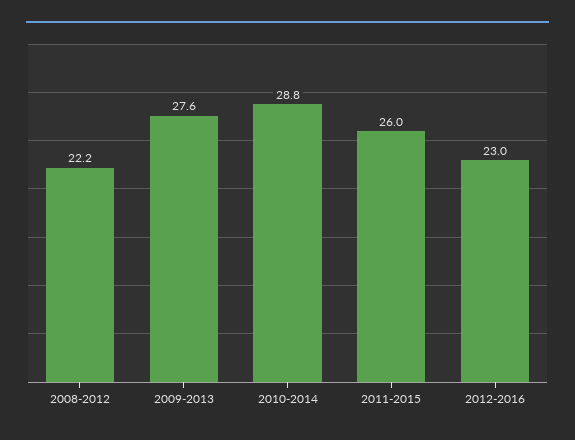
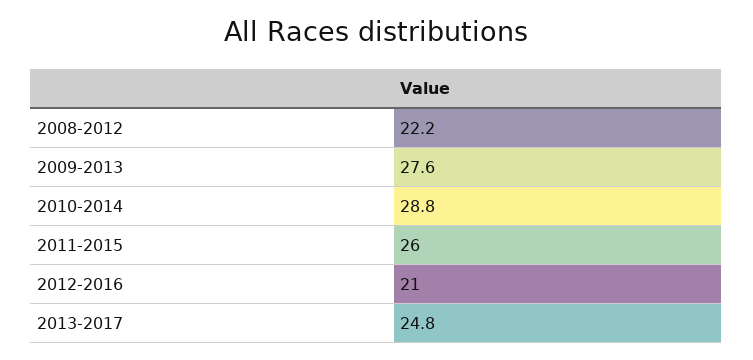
2012-2016: 23 -> 21
2013-2017: none -> 24.8

